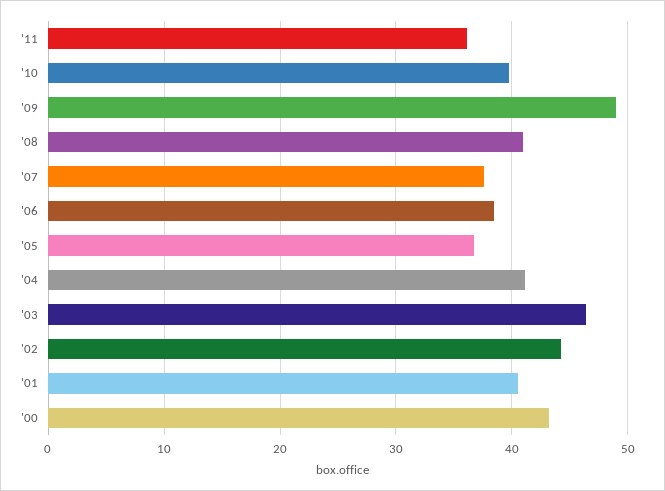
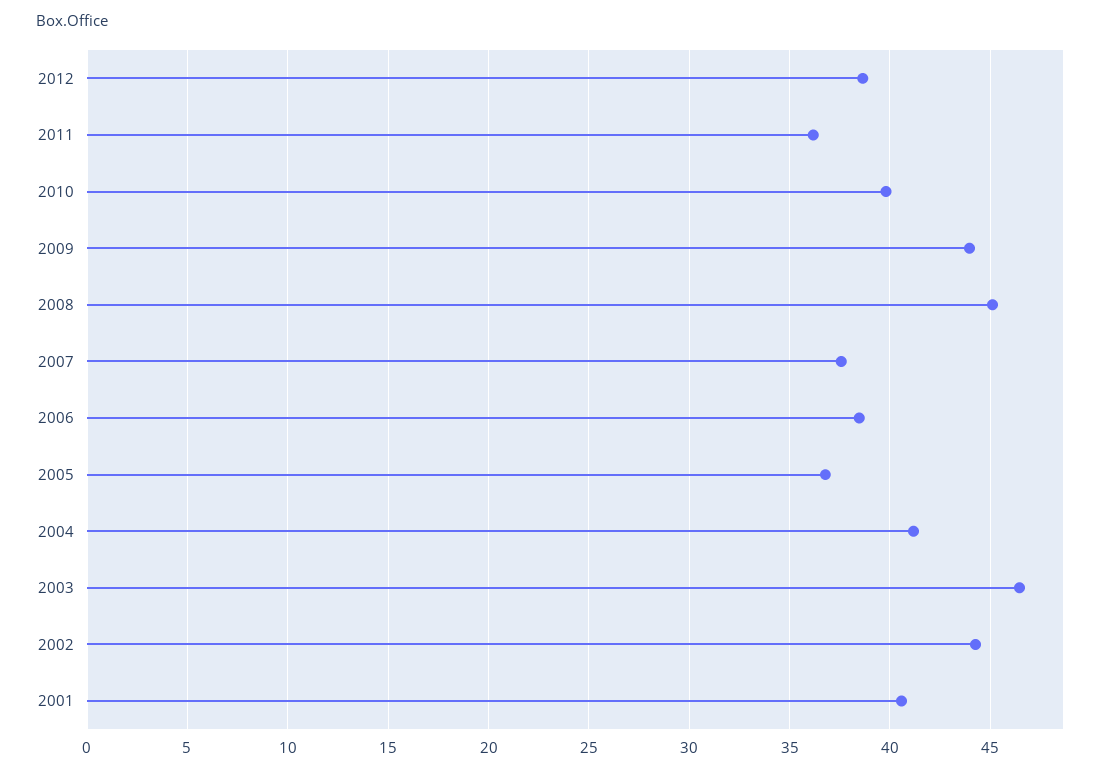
'09: 49 -> 44
'08: 41 -> 45
'00: 43 -> none
2012: none -> 38.5

